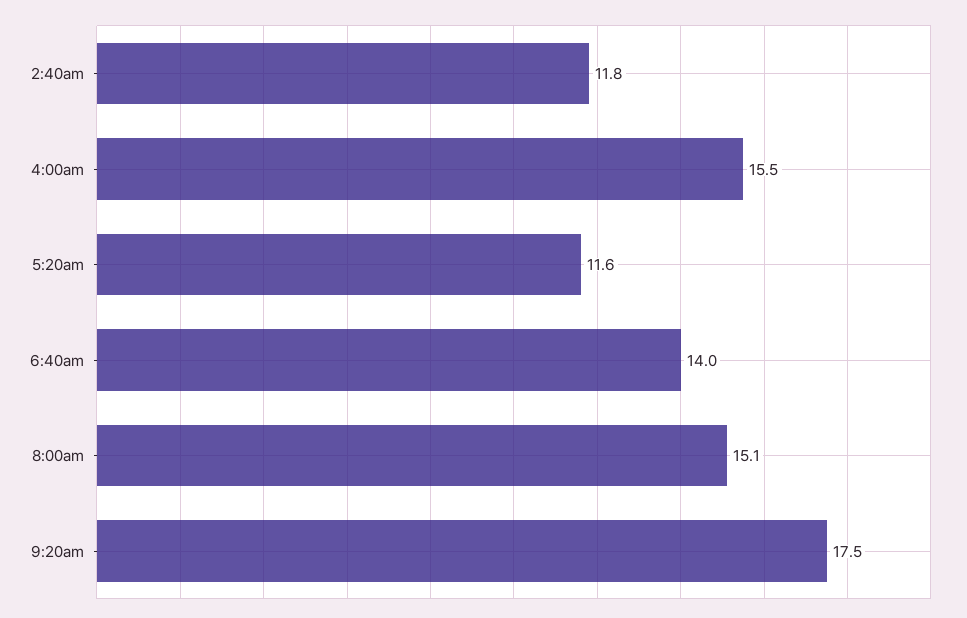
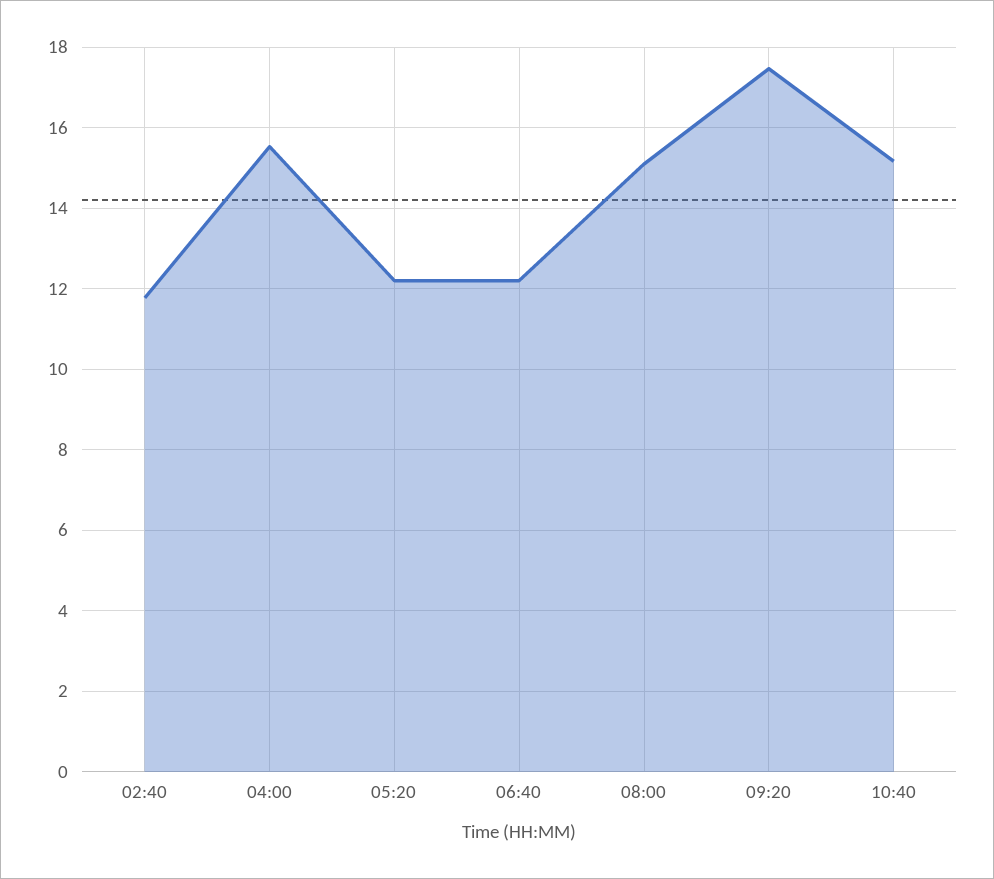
5:20am: 11.6 -> 12.2
6:40am: 14 -> 12.2
10:40: none -> 15.2

